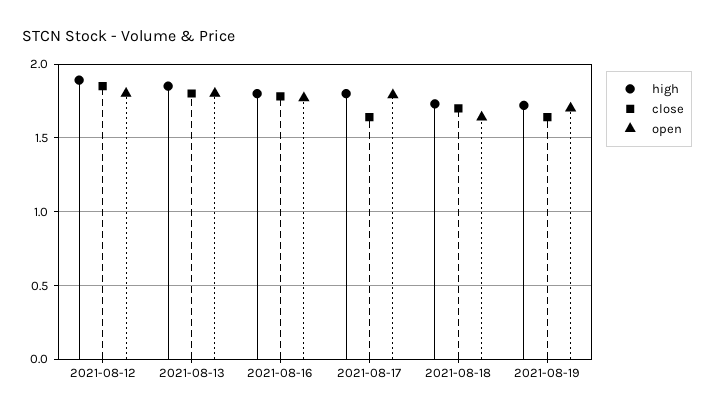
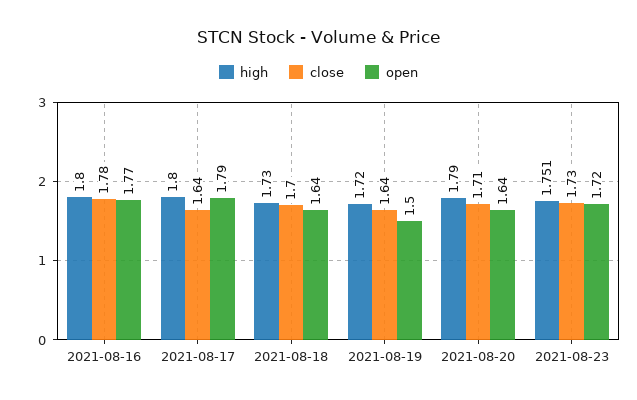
high, 2021-08-12: 1.9 -> none
close, 2021-08-12: 1.85 -> none
open, 2021-08-12: 1.8 -> none
high, 2021-08-13: 1.85 -> none
close, 2021-08-13: 1.8 -> none
open, 2021-08-13: 1.8 -> none
open, 2021-08-19: 1.7 -> 1.5
high, 2021-08-20: none -> 1.79
close, 2021-08-20: none -> 1.71
open, 2021-08-20: none -> 1.64
high, 2021-08-23: none -> 1.751
close, 2021-08-23: none -> 1.73
open, 2021-08-23: none -> 1.72

